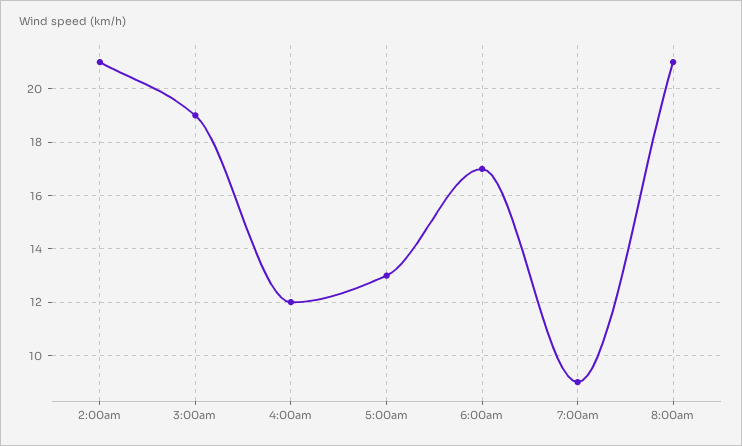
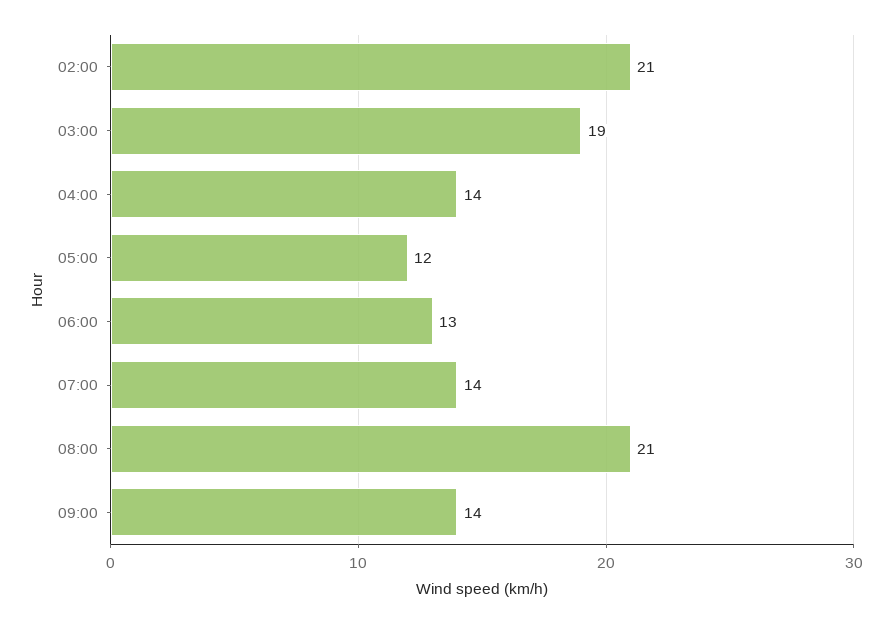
4:00am: 12 -> 14
5:00am: 13 -> 12
6:00am: 17 -> 13
7:00am: 9 -> 14
09:00: none -> 14

